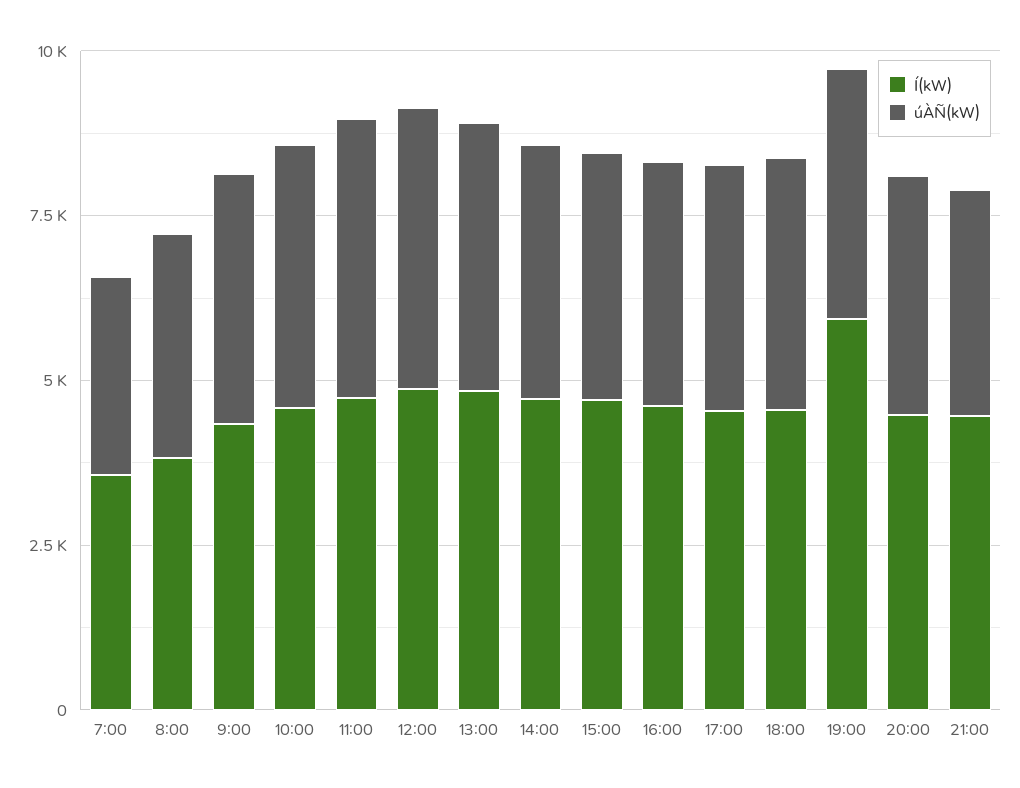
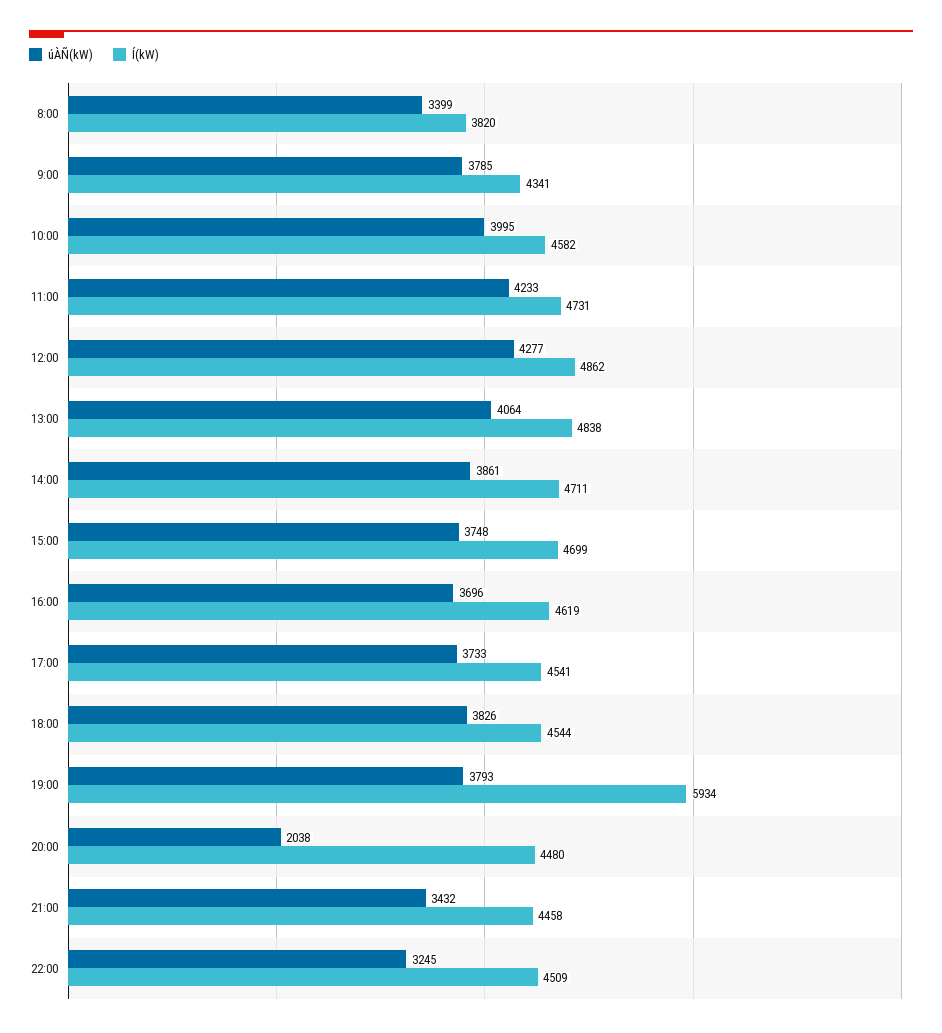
Í(kW), 7:00: 3500 -> none
úÀÑ(kW), 7:00: 3000 -> none
úÀÑ(kW), 20:00: 3500 -> 2038
úÀÑ(kW), 22:00: none -> 3245
Í(kW), 22:00: none -> 4509

